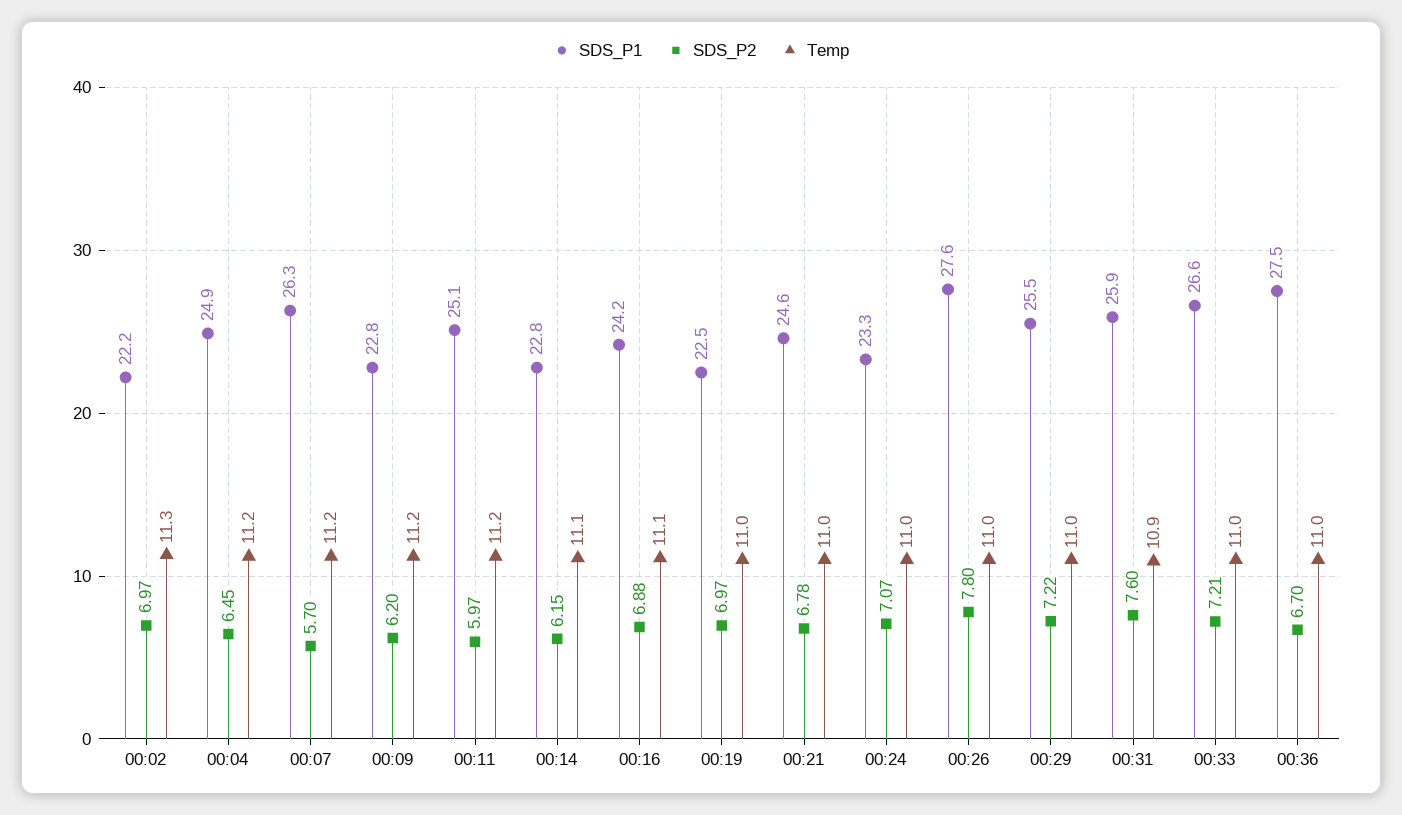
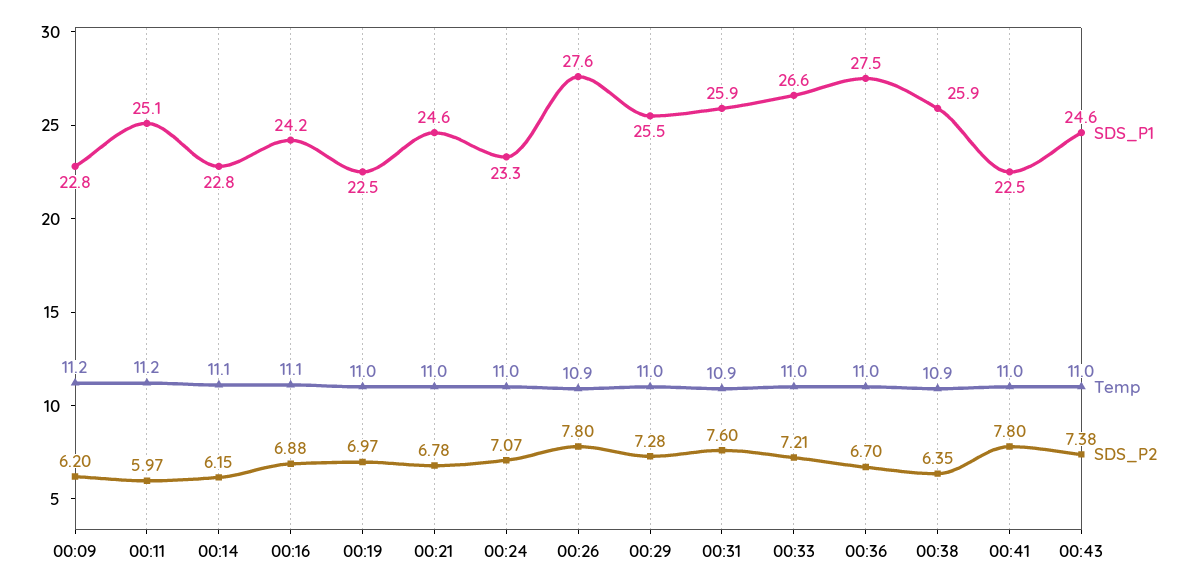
SDS_P1, 00:02: 22.2 -> none
SDS_P2, 00:02: 6.97 -> none
Temp, 00:02: 11.3 -> none
SDS_P1, 00:04: 24.9 -> none
SDS_P2, 00:04: 6.45 -> none
Temp, 00:04: 11.2 -> none
SDS_P1, 00:07: 26.3 -> none
SDS_P2, 00:07: 5.7 -> none
Temp, 00:07: 11.2 -> none
Temp, 00:26: 11 -> 10.9
SDS_P2, 00:29: 7.22 -> 7.28
SDS_P1, 00:38: none -> 25.9
Temp, 00:38: none -> 10.9
SDS_P2, 00:38: none -> 6.35
SDS_P1, 00:41: none -> 22.5
Temp, 00:41: none -> 11
SDS_P2, 00:41: none -> 7.8
SDS_P1, 00:43: none -> 24.6
Temp, 00:43: none -> 11
SDS_P2, 00:43: none -> 7.38

